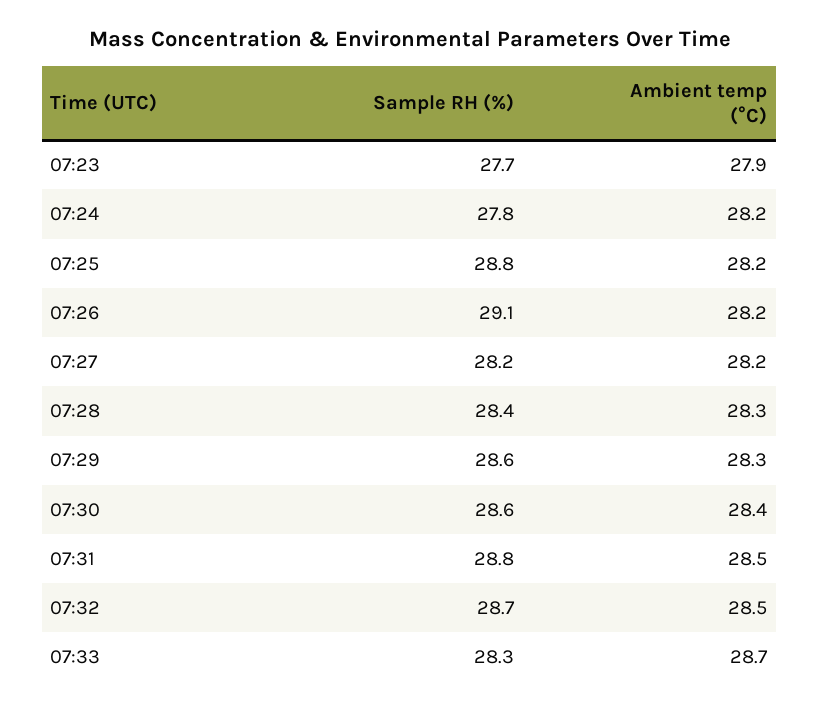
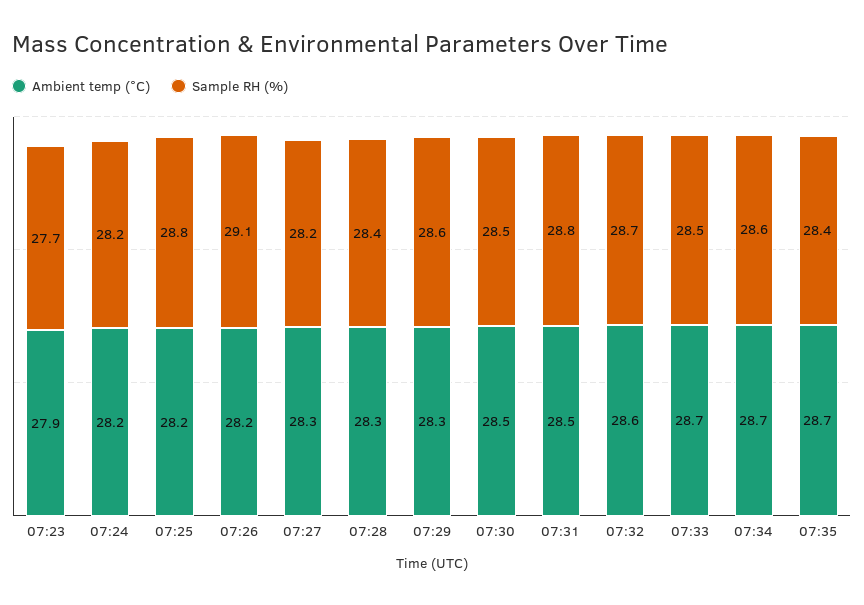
Sample RH (%), 07:24: 27.8 -> 28.2
Ambient temp (°C), 07:27: 28.2 -> 28.3
Sample RH (%), 07:30: 28.6 -> 28.5
Ambient temp (°C), 07:30: 28.4 -> 28.5
Ambient temp (°C), 07:32: 28.5 -> 28.6
Sample RH (%), 07:33: 28.3 -> 28.5
Ambient temp (°C), 07:34: none -> 28.7
Sample RH (%), 07:34: none -> 28.6
Ambient temp (°C), 07:35: none -> 28.7
Sample RH (%), 07:35: none -> 28.4

